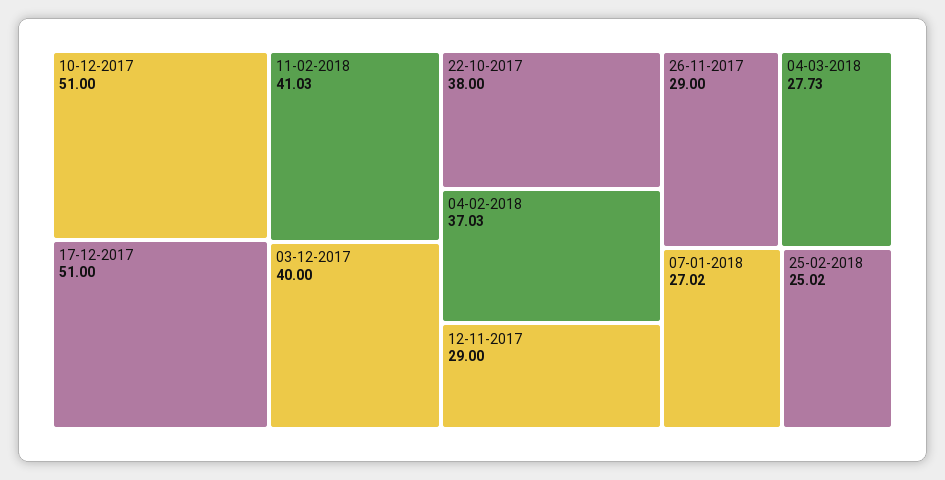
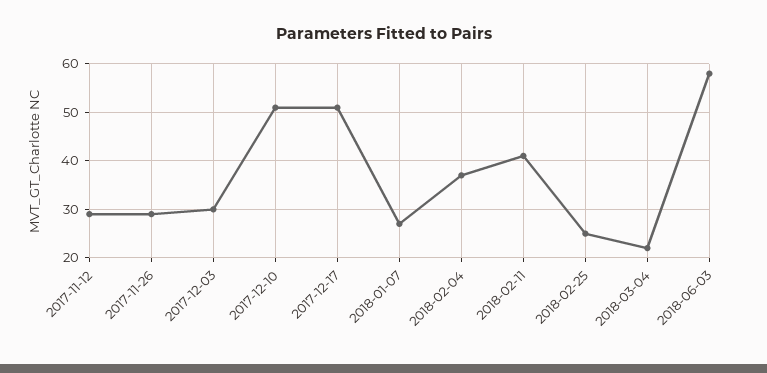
03-12-2017: 40 -> 30
22-10-2017: 38 -> none
04-03-2018: 27.73 -> 22
2018-06-03: none -> 58

